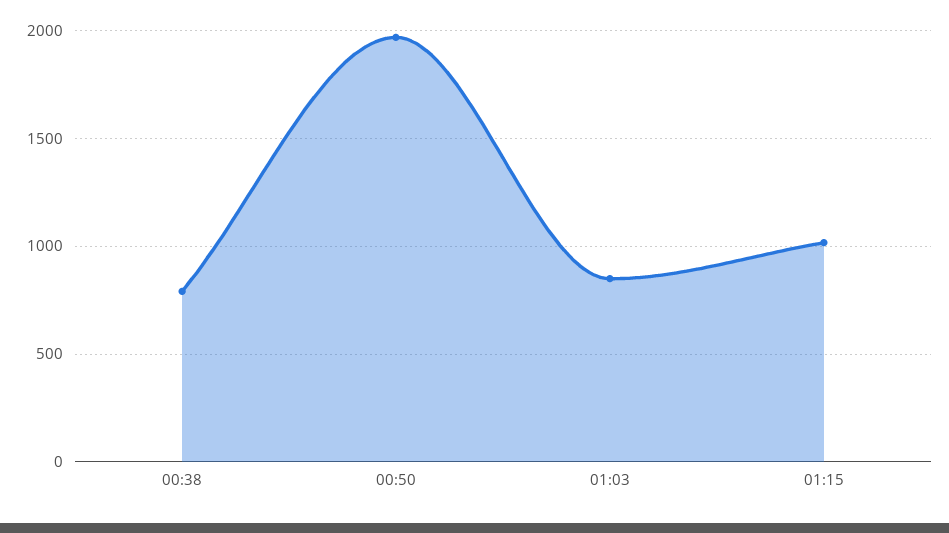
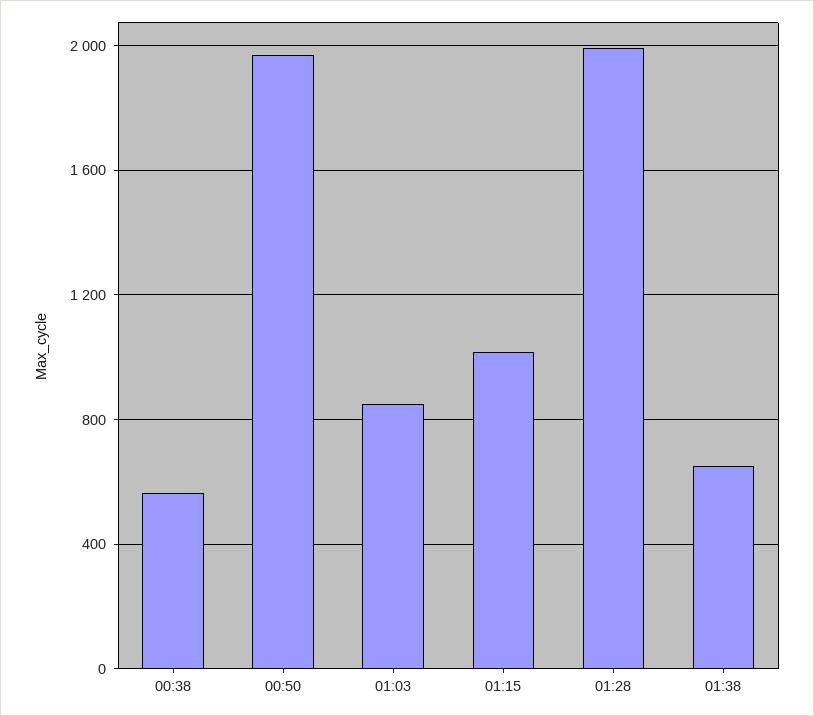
00:38: 800 -> 550
01:28: none -> 2000
01:38: none -> 650

